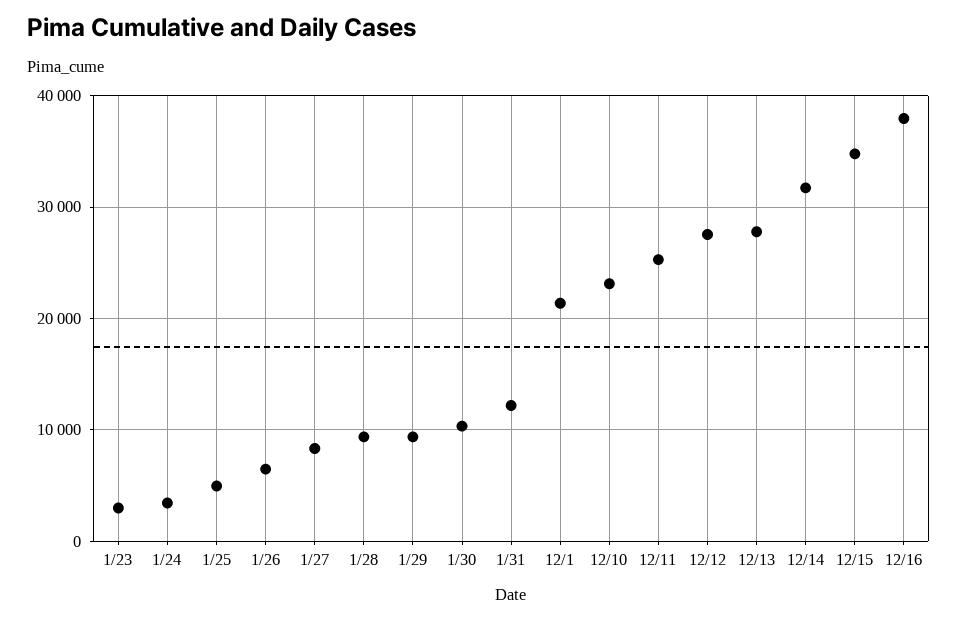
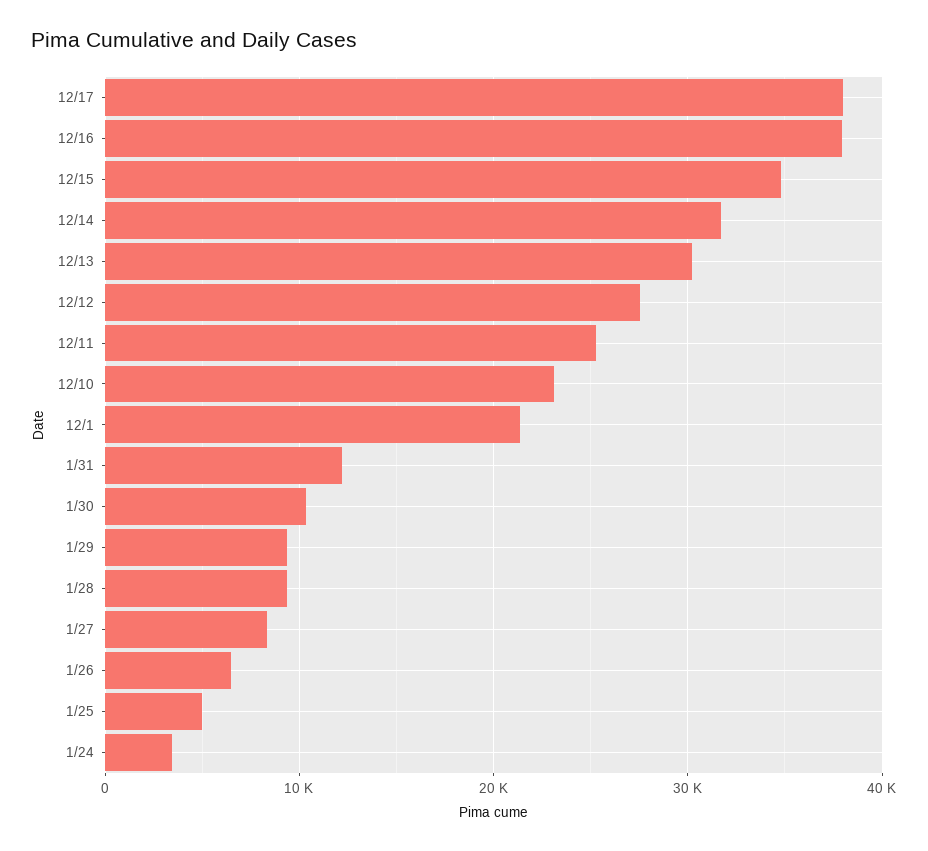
1/23: 3000 -> none
12/13: 28000 -> 30000
12/17: none -> 38000

